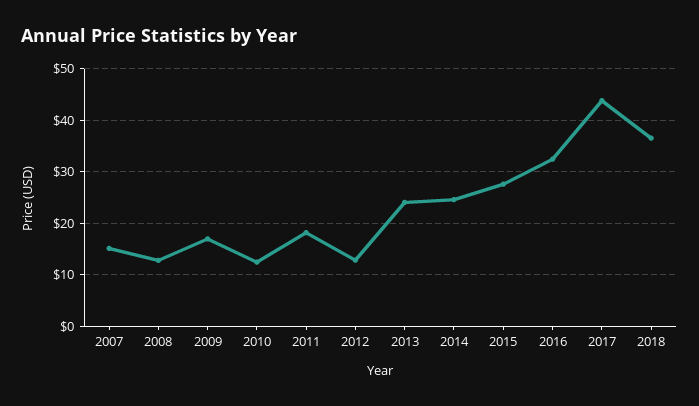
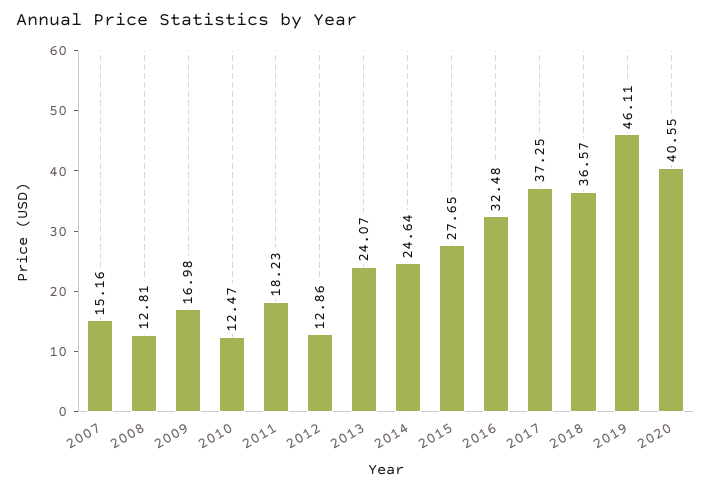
2017: 44 -> 37.25
2019: none -> 46.11
2020: none -> 40.55

